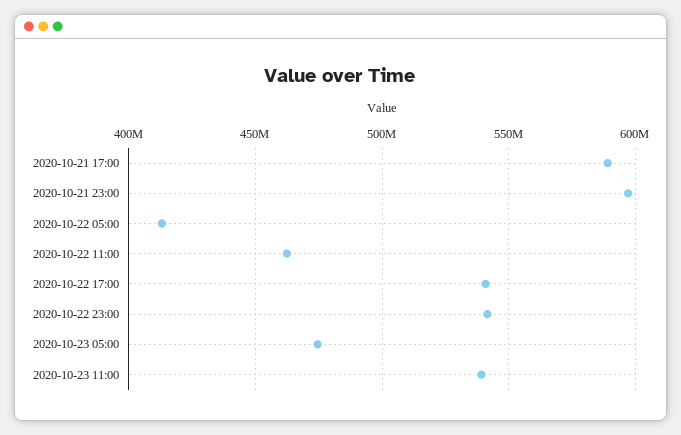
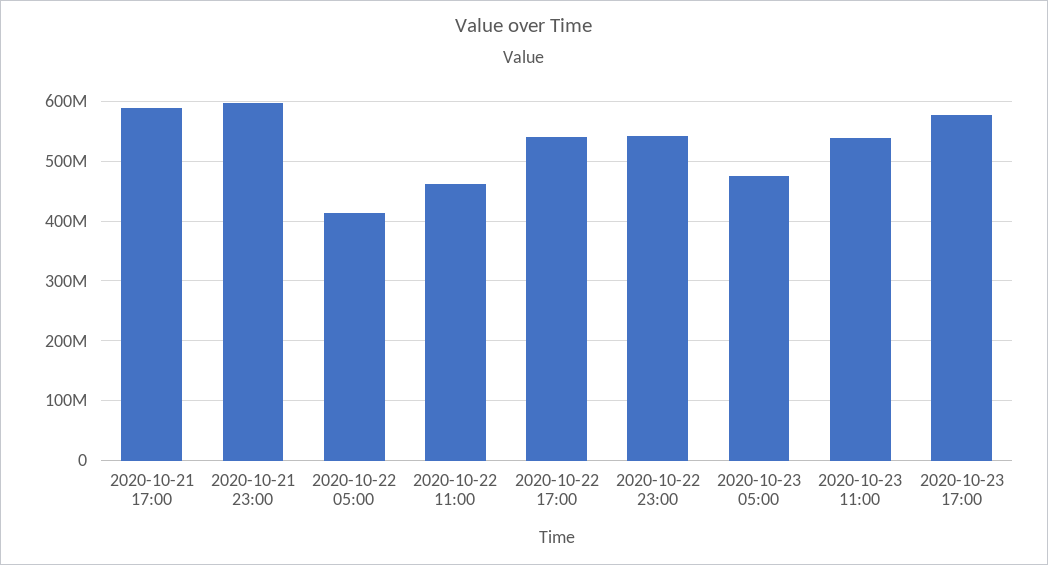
2020-10-23 17:00: none -> 580000000

